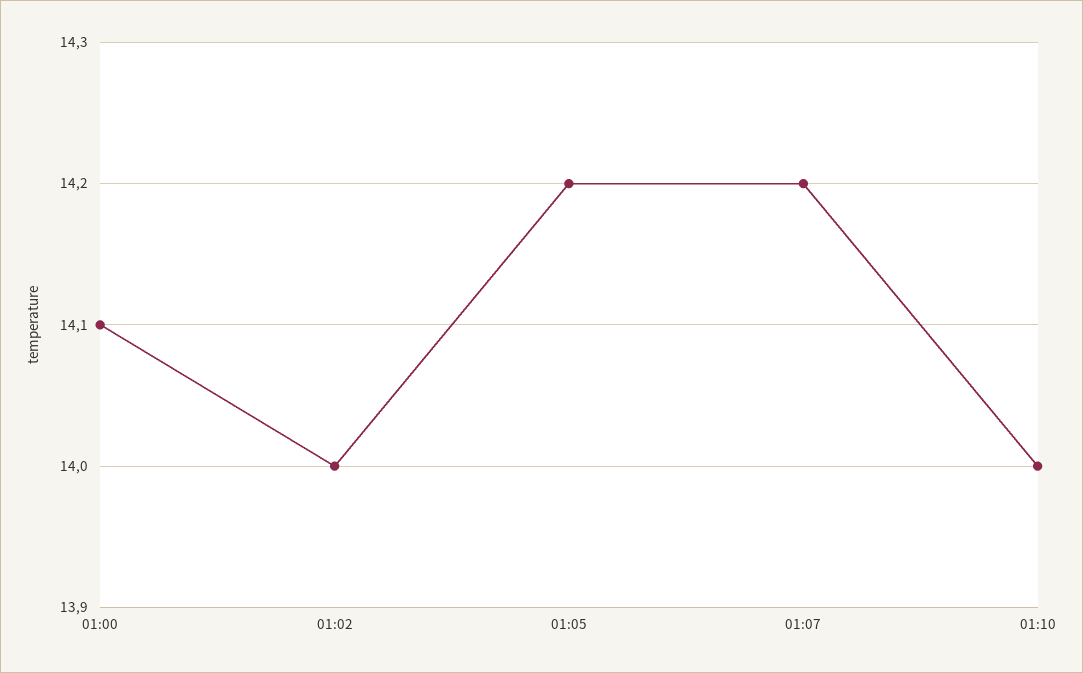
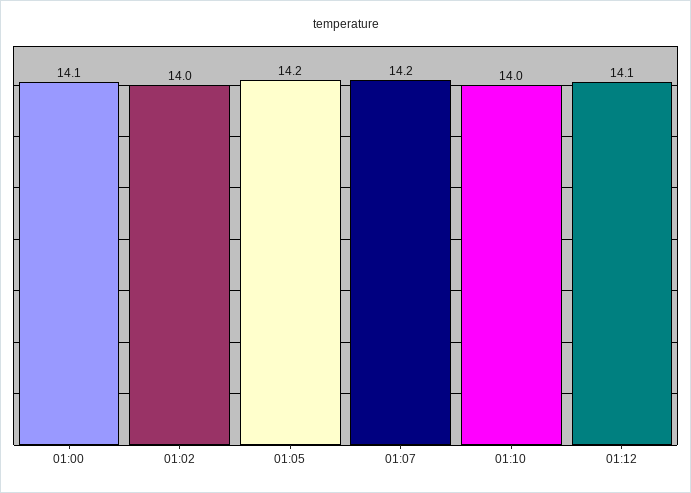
01:12: none -> 14.1

